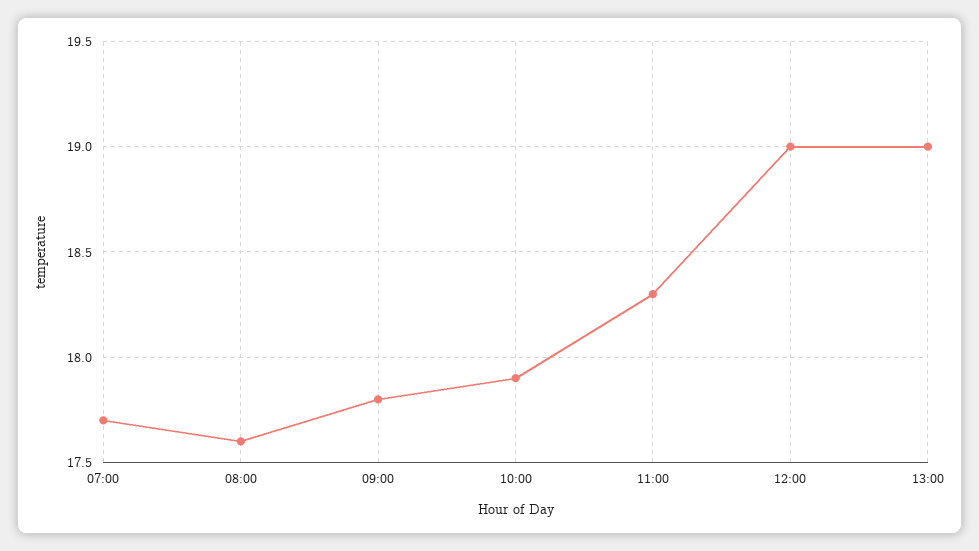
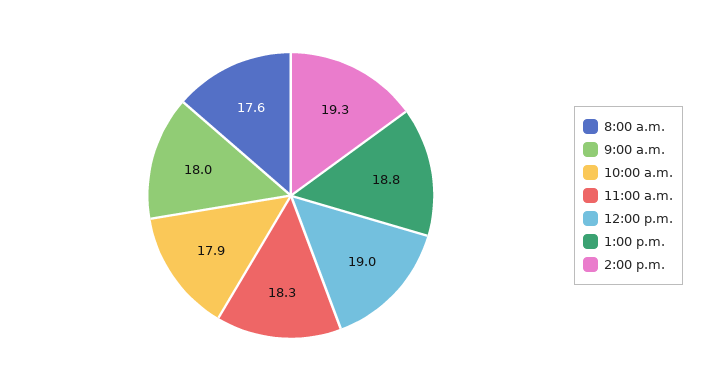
07:00: 17.7 -> none
09:00: 17.8 -> 18
13:00: 19 -> 18.8
2:00 p.m.: none -> 19.3

